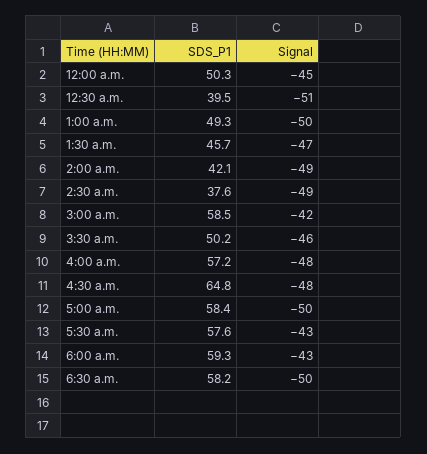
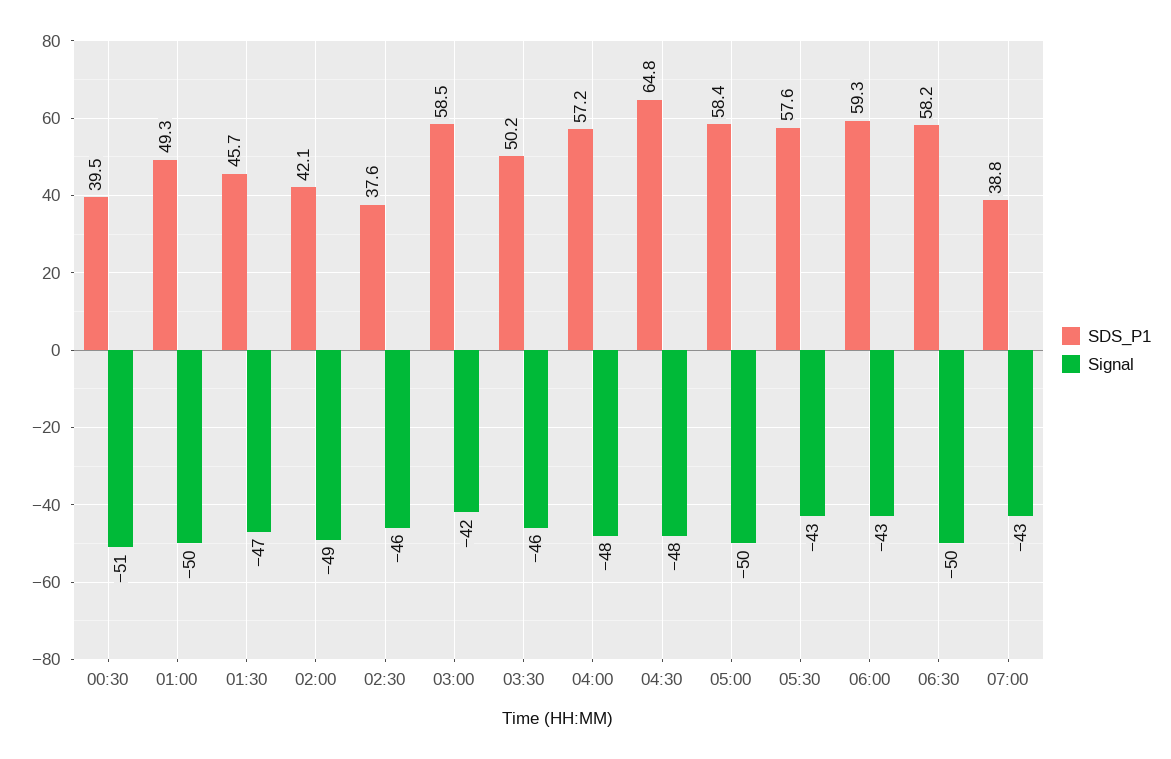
SDS_P1, 12:00 a.m.: 50.3 -> none
Signal, 12:00 a.m.: -45 -> none
Signal, 2:30 a.m.: -49 -> -46
SDS_P1, 07:00: none -> 38.8
Signal, 07:00: none -> -43

